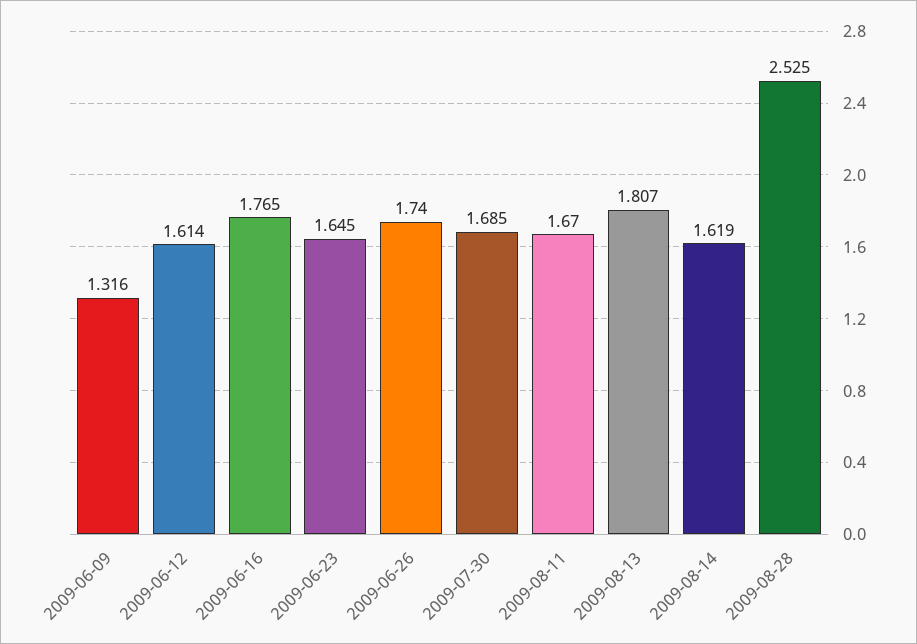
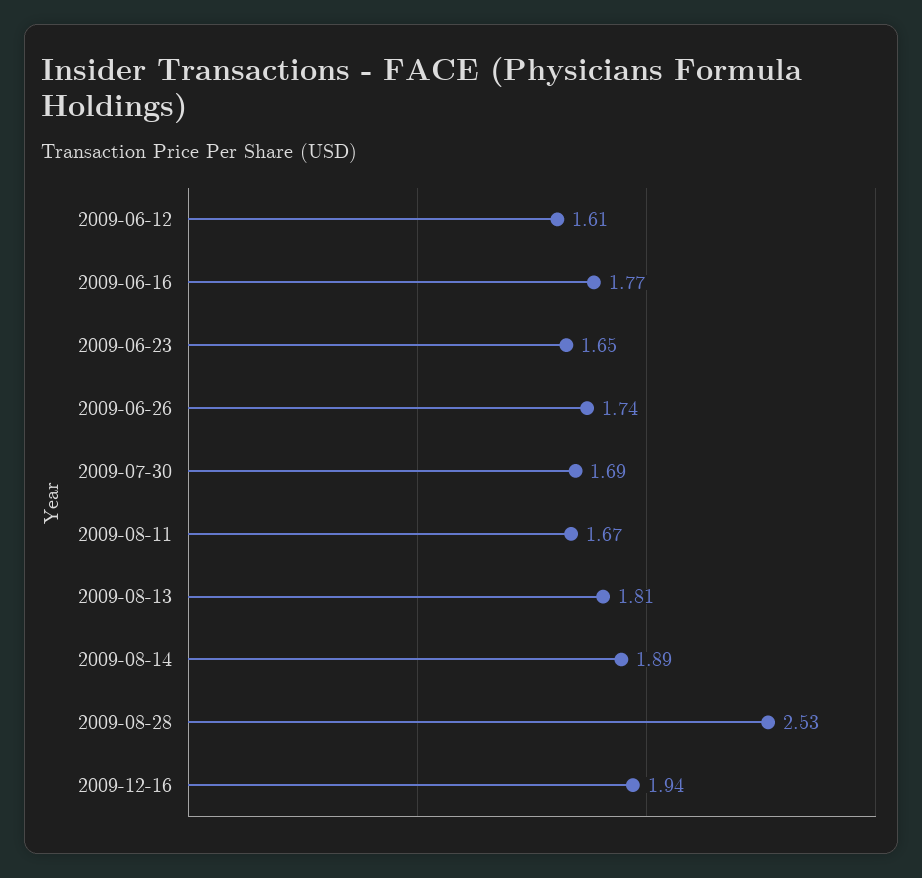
2009-06-09: 1.316 -> none
2009-08-14: 1.619 -> 1.89
2009-12-16: none -> 1.94

